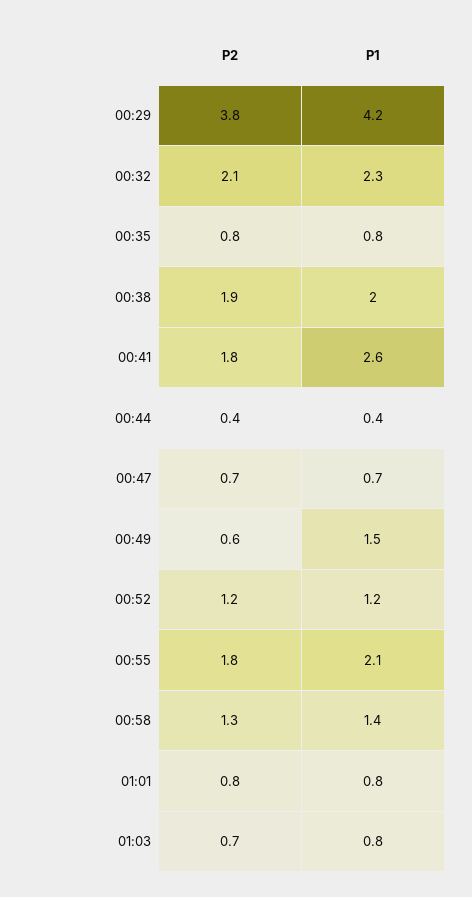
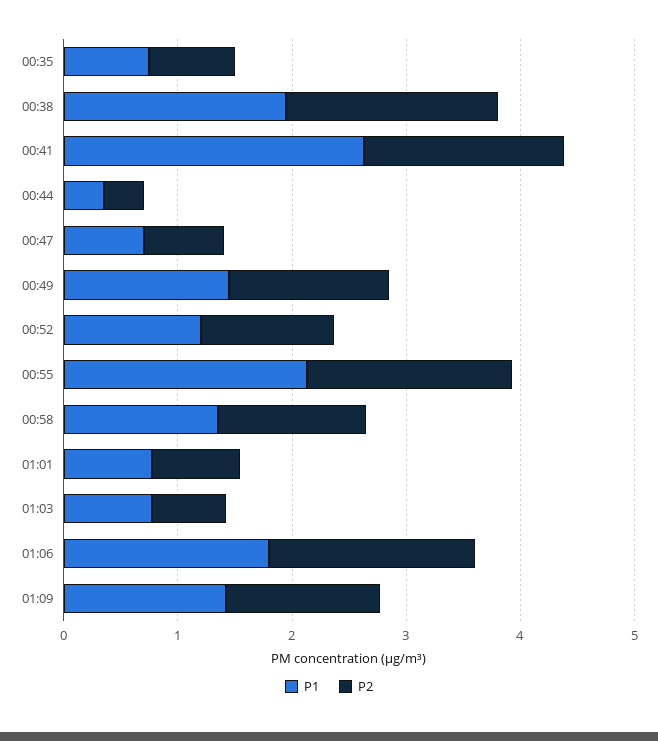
P2, 00:29: 3.8 -> none
P1, 00:29: 4.2 -> none
P2, 00:32: 2.1 -> none
P1, 00:32: 2.3 -> none
P2, 00:49: 0.6 -> 1.4
P1, 01:06: none -> 1.8
P2, 01:06: none -> 1.8
P1, 01:09: none -> 1.4
P2, 01:09: none -> 1.4

